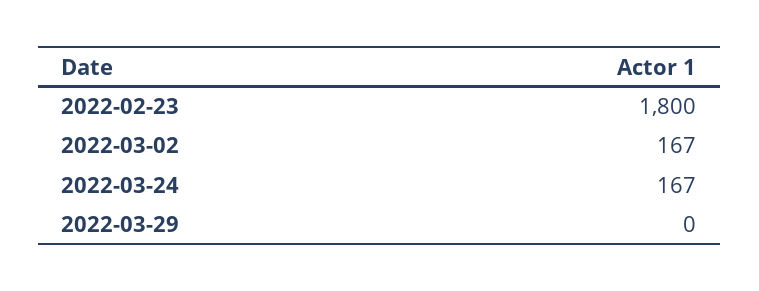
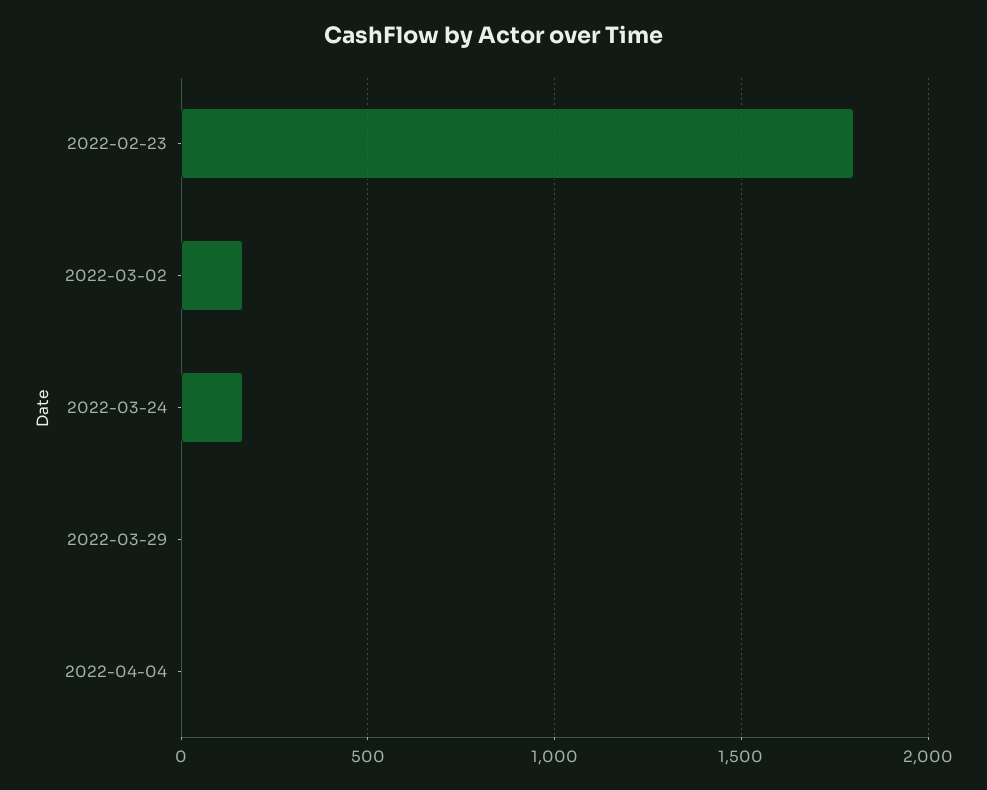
2022-04-04: none -> 0

